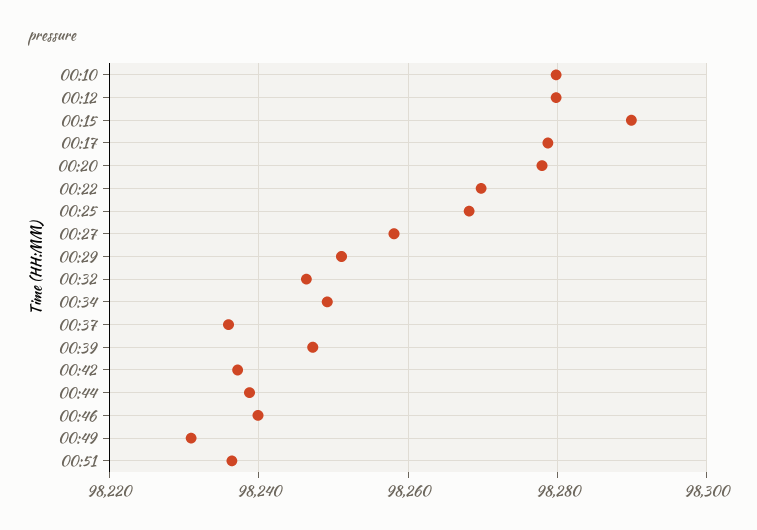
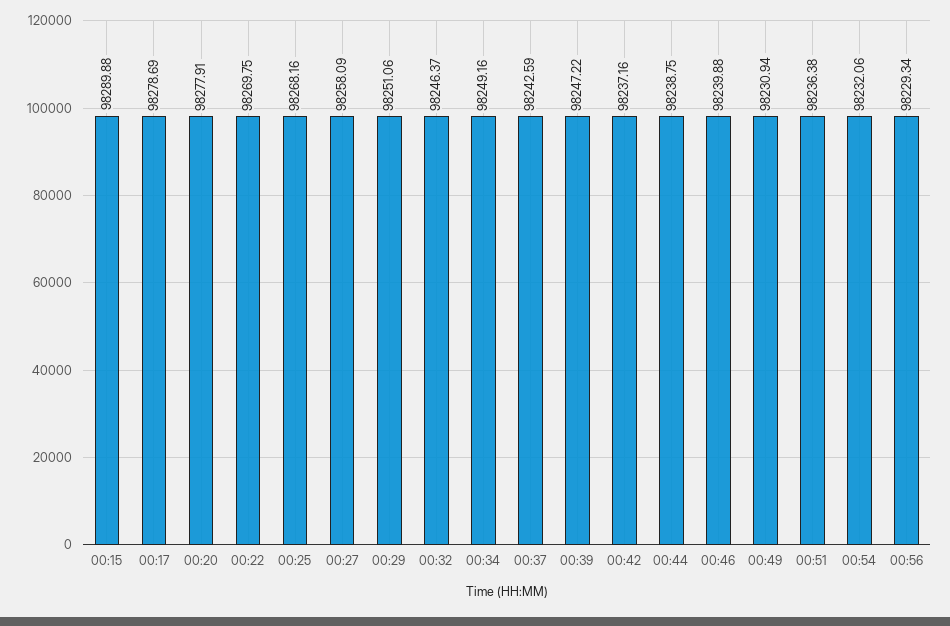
00:10: 98280 -> none
00:12: 98280 -> none
00:37: 98236 -> 98242.59
00:54: none -> 98232.06
00:56: none -> 98229.34

